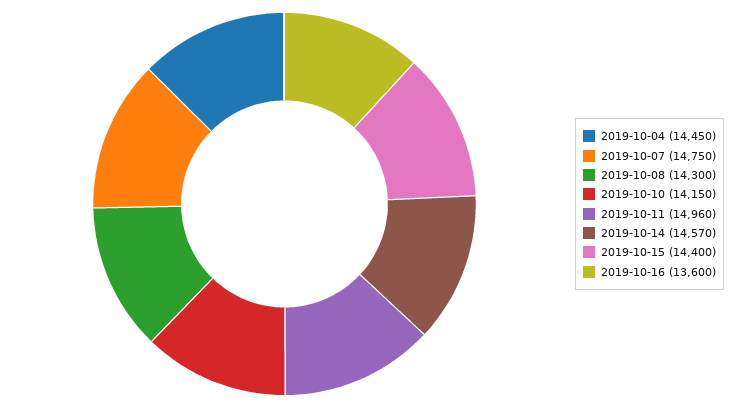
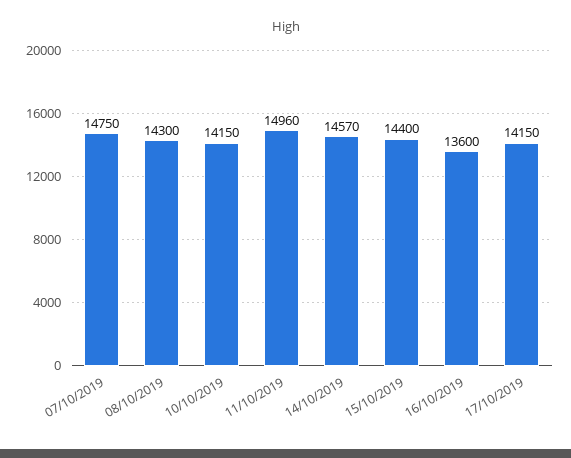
2019-10-04: 14450 -> none
17/10/2019: none -> 14150

